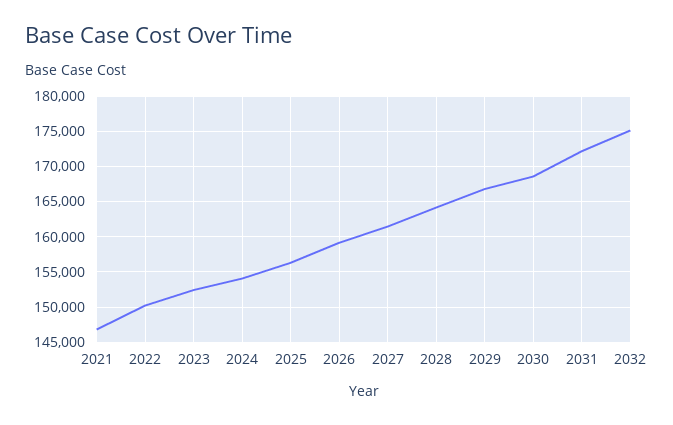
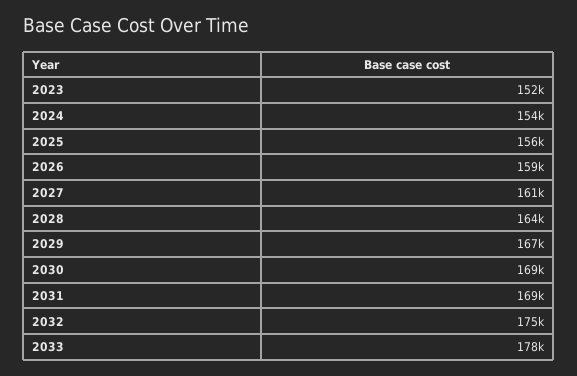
2021: 147000 -> none
2022: 150000 -> none
2031: 172000 -> 169000
2033: none -> 178000

